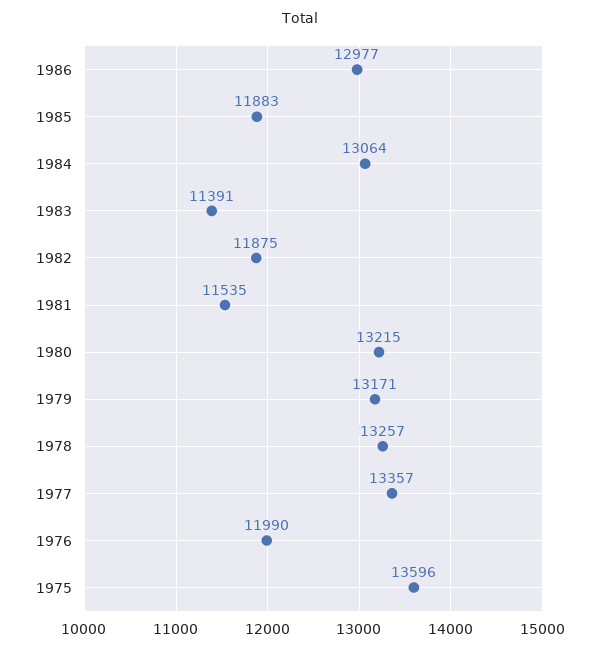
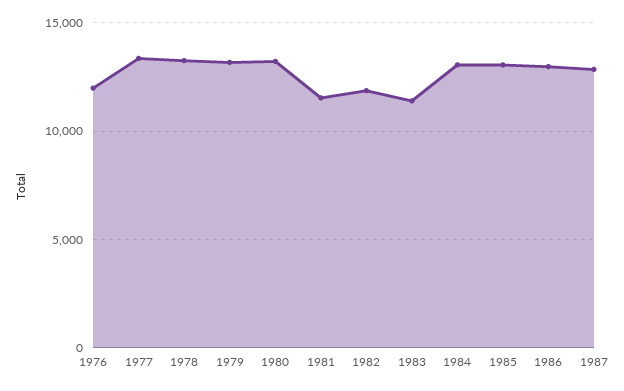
1985: 11883 -> 13000
1975: 13596 -> none
1987: none -> 13000

